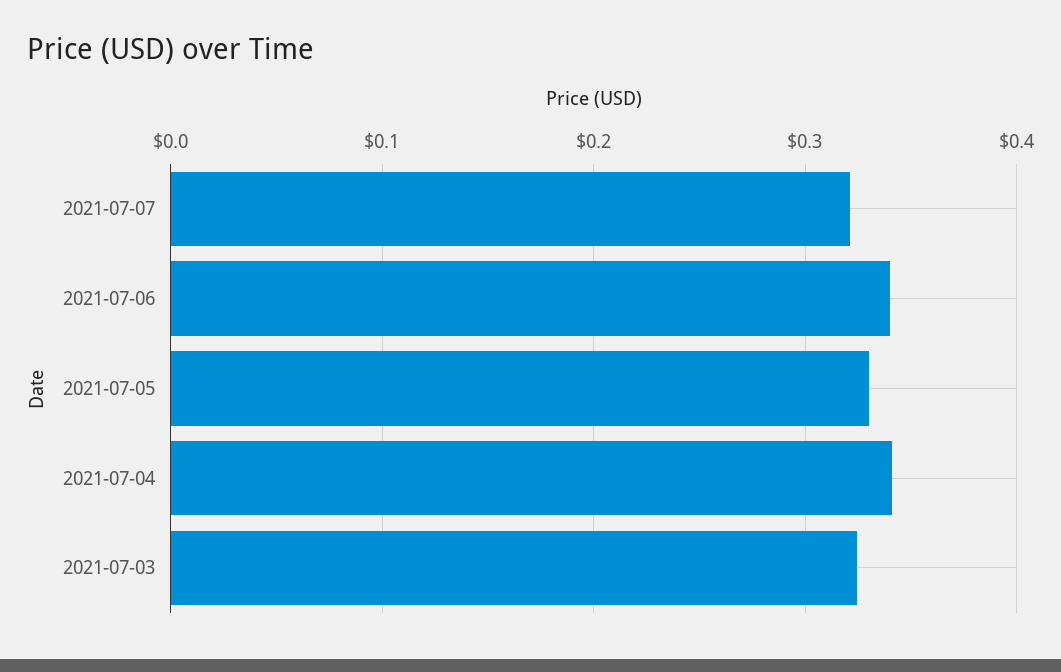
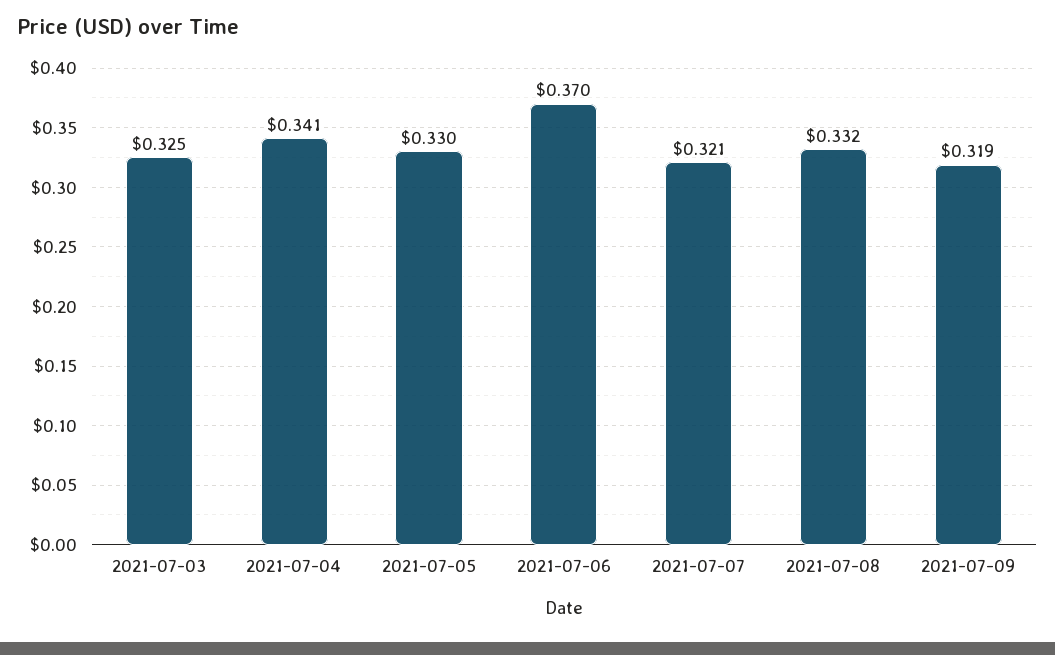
2021-07-06: 0.34 -> 0.37
2021-07-08: none -> 0.332
2021-07-09: none -> 0.319

